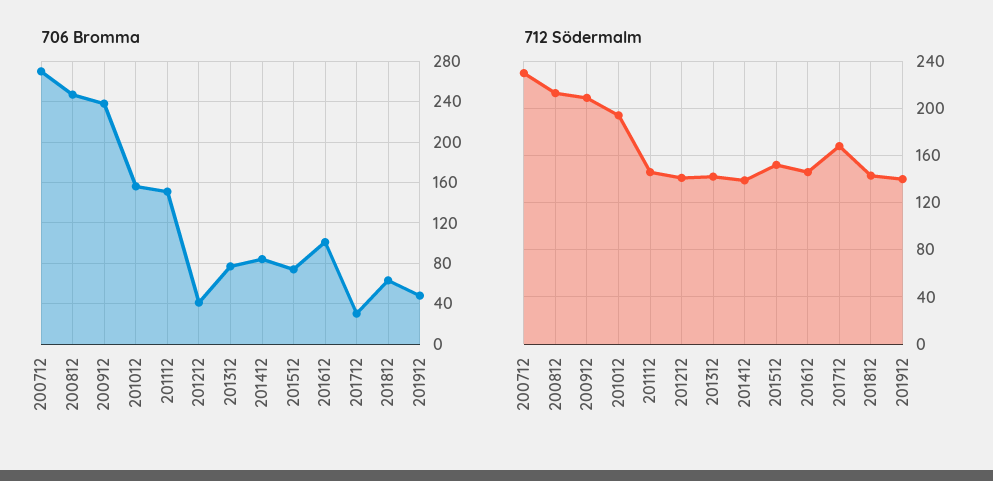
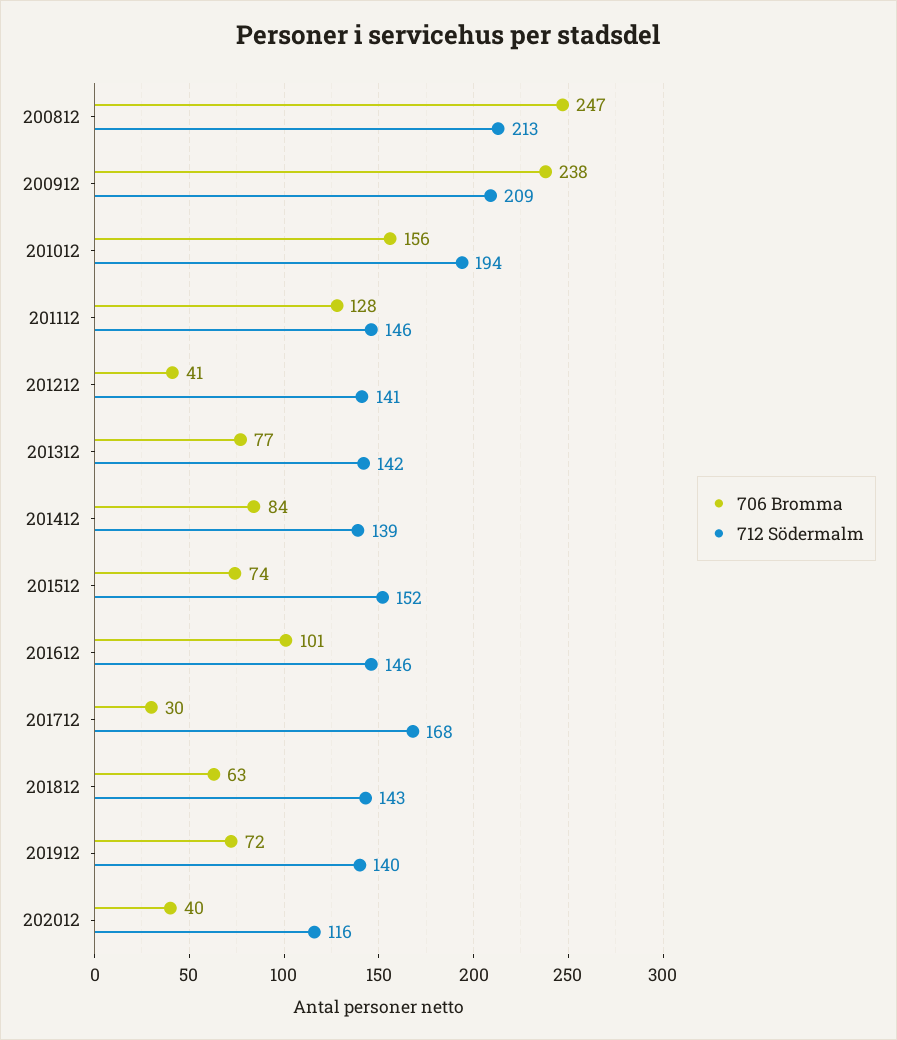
706 Bromma, 200712: 270 -> none
706 Bromma, 201112: 150 -> 128
706 Bromma, 201912: 50 -> 72
712 Södermalm, 200712: 230 -> none
706 Bromma, 202012: none -> 40
712 Södermalm, 202012: none -> 116

